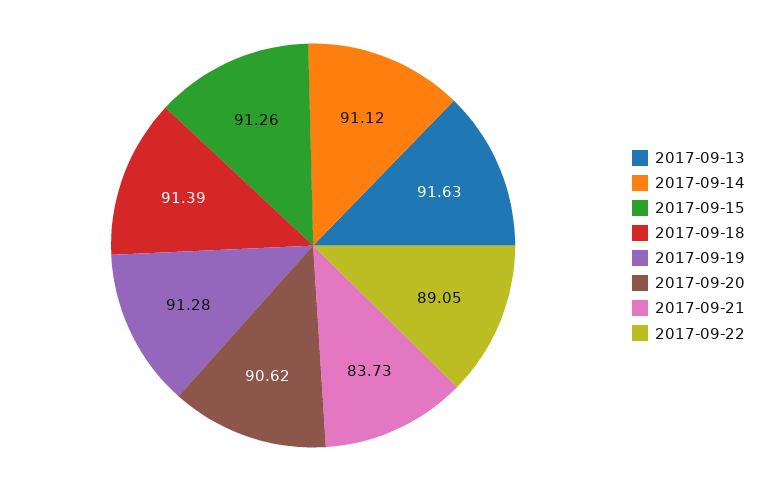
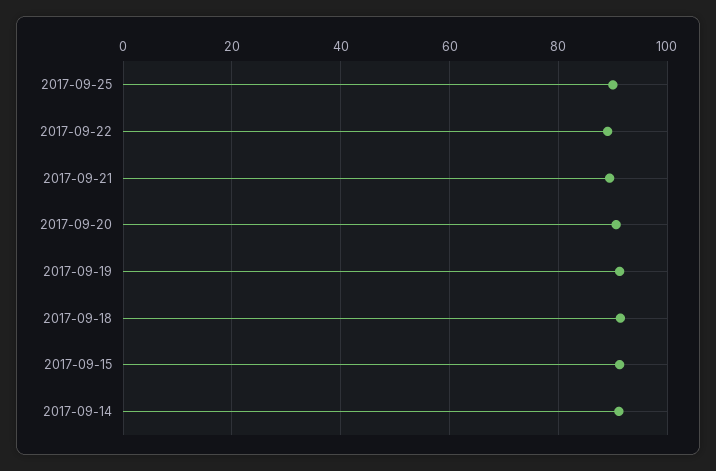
2017-09-13: 91.63 -> none
2017-09-21: 83.73 -> 90
2017-09-25: none -> 90

